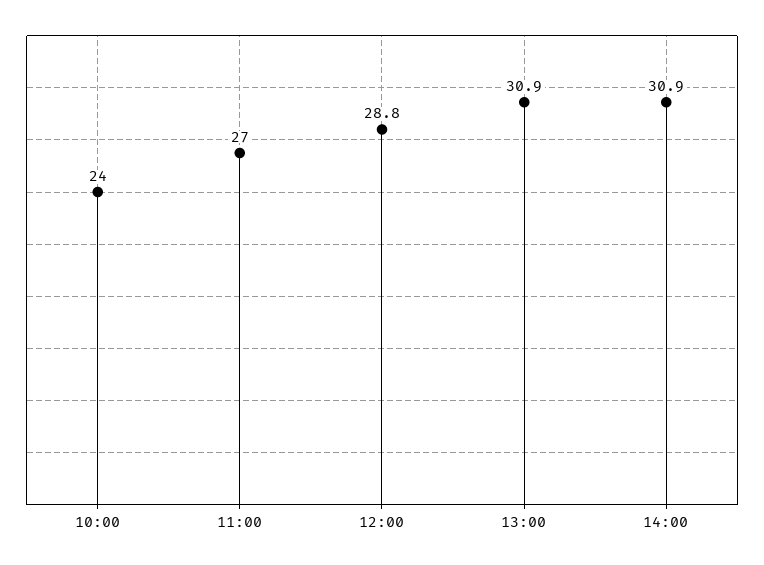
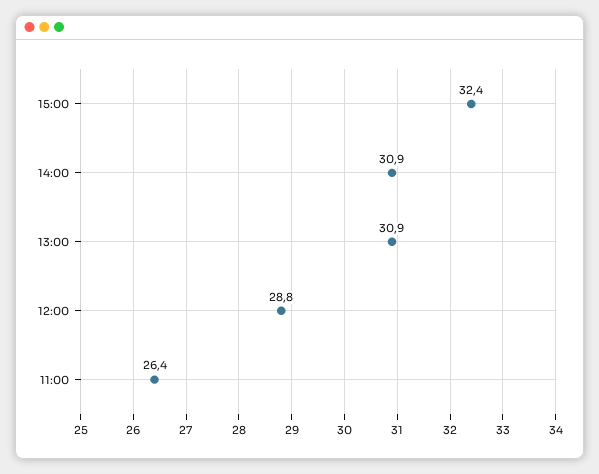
10:00: 24 -> none
11:00: 27 -> 26.4
15:00: none -> 32.4

